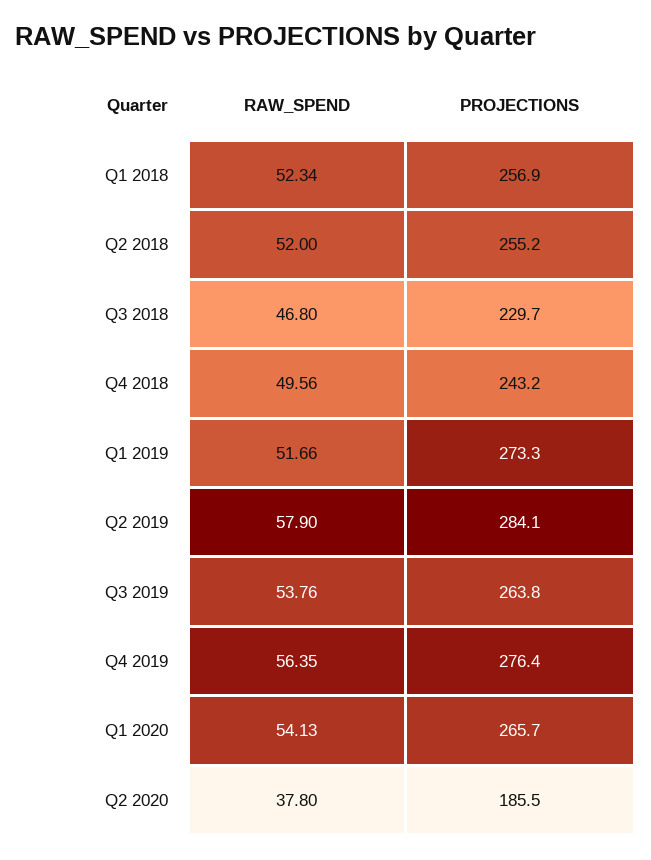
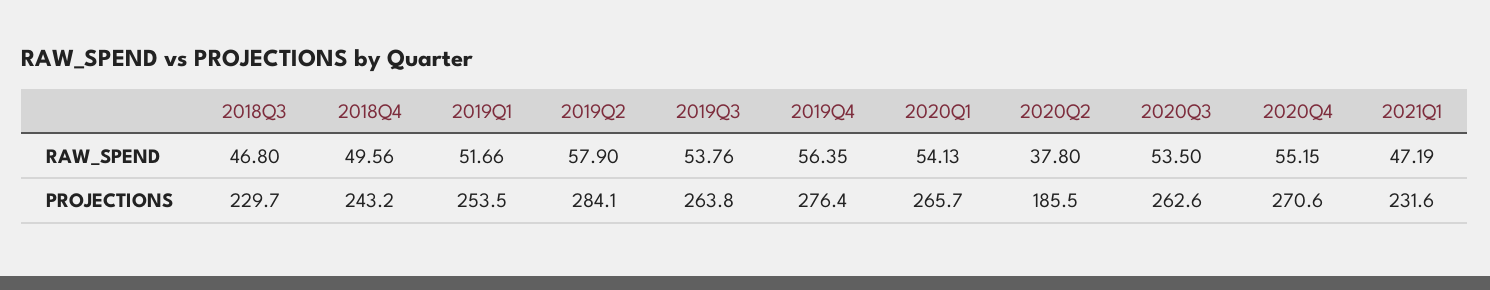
RAW_SPEND, Q1 2018: 52.34 -> none
PROJECTIONS, Q1 2018: 256.9 -> none
RAW_SPEND, Q2 2018: 52 -> none
PROJECTIONS, Q2 2018: 255.2 -> none
PROJECTIONS, Q1 2019: 273.3 -> 253.5
RAW_SPEND, 2020Q3: none -> 53.5
RAW_SPEND, 2020Q4: none -> 55.15
RAW_SPEND, 2021Q1: none -> 47.19
PROJECTIONS, 2020Q3: none -> 262.6
PROJECTIONS, 2020Q4: none -> 270.6
PROJECTIONS, 2021Q1: none -> 231.6

